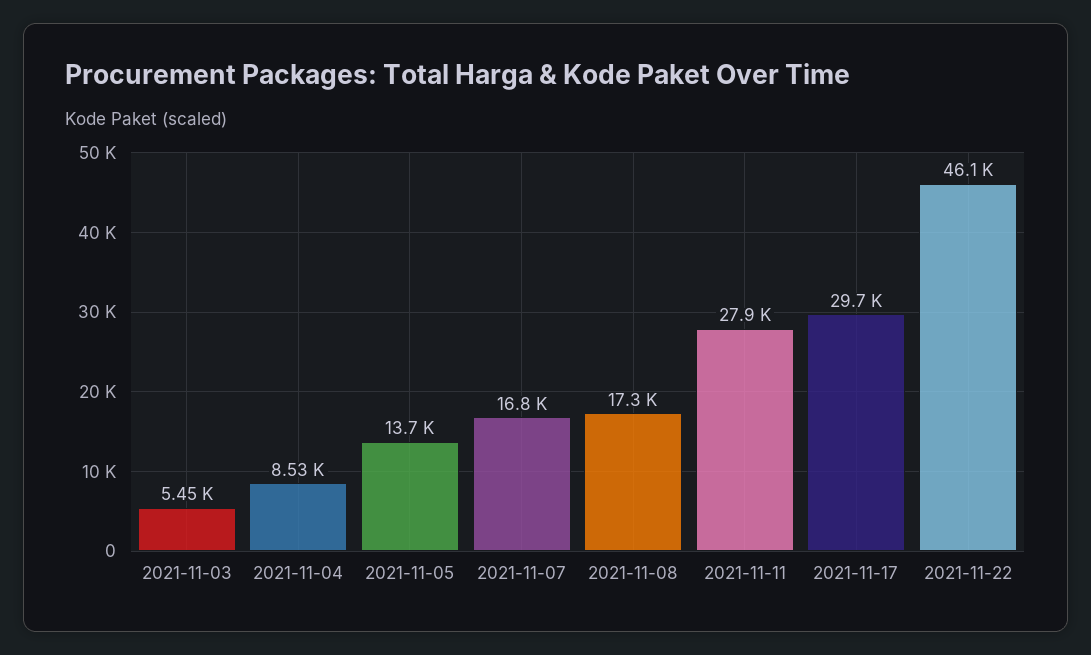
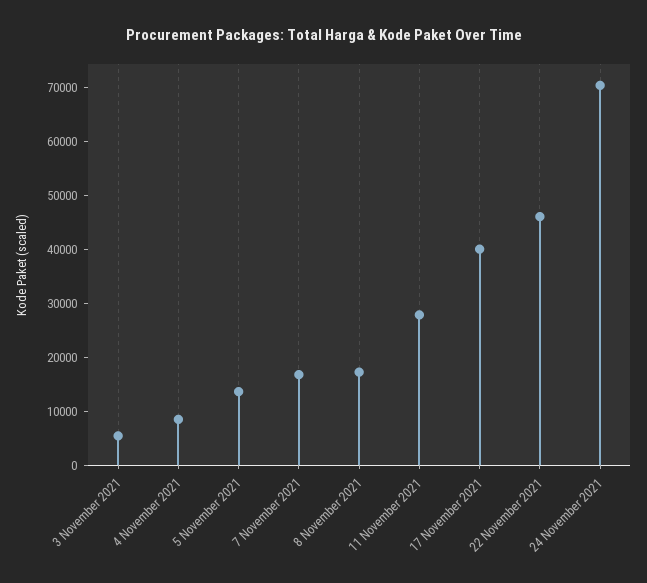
2021-11-17: 29700 -> 40000
24 November 2021: none -> 70000

